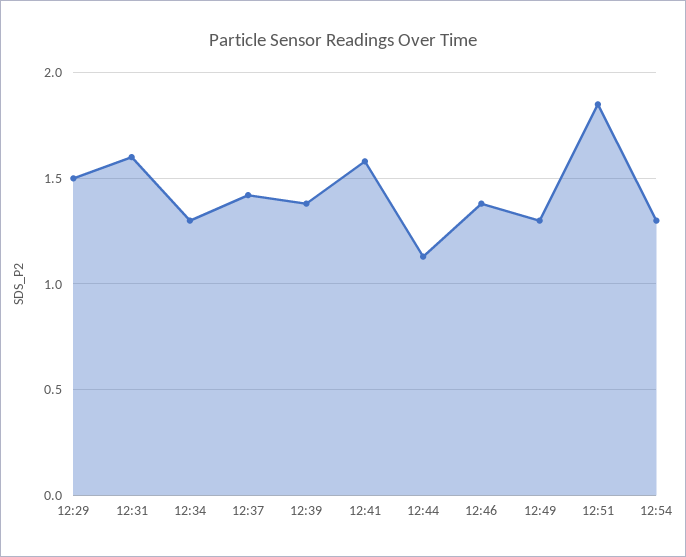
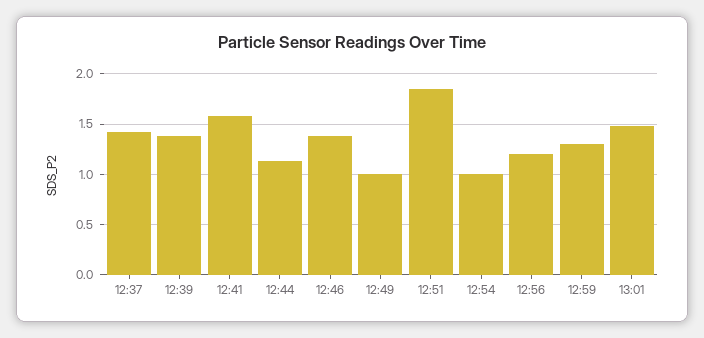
12:29: 1.5 -> none
12:31: 1.6 -> none
12:34: 1.3 -> none
12:49: 1.3 -> 1
12:54: 1.3 -> 1
12:56: none -> 1.2
12:59: none -> 1.3
13:01: none -> 1.5

